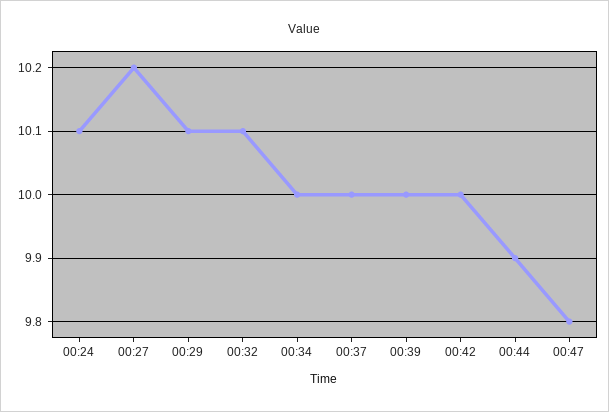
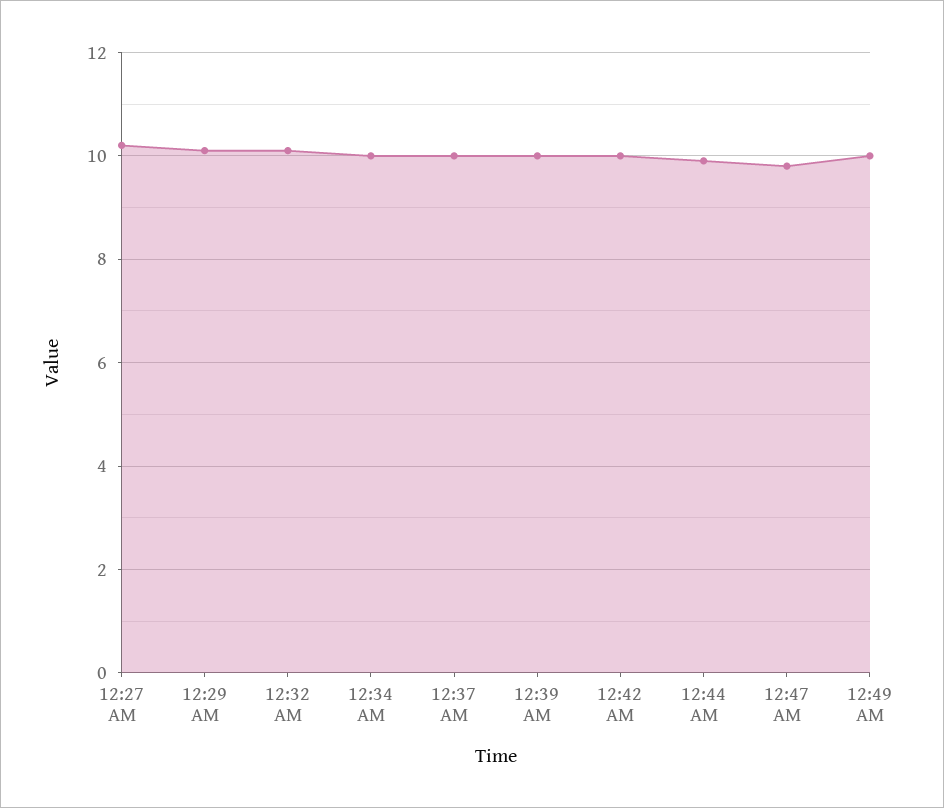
00:24: 10.1 -> none
12:49 AM: none -> 10

